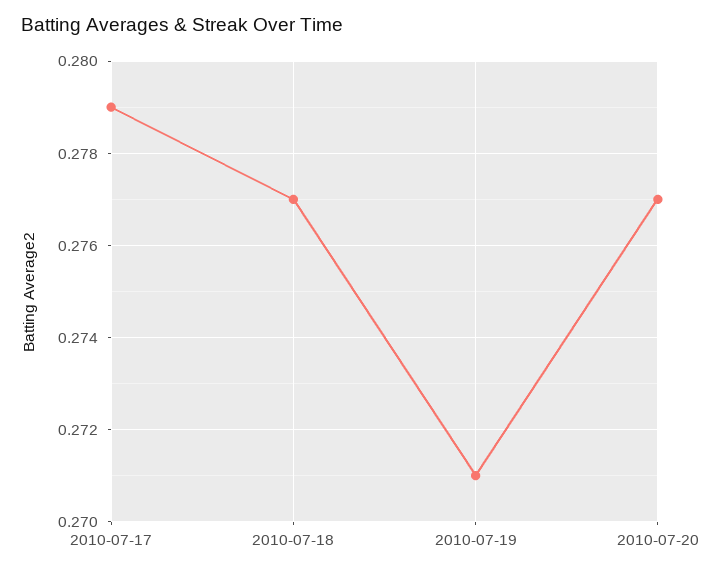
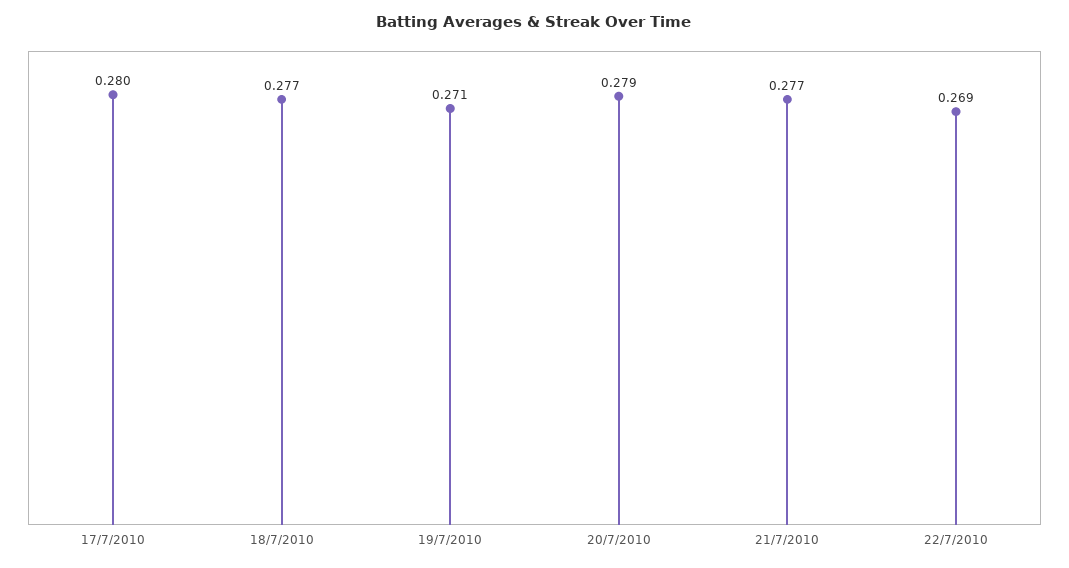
2010-07-17: 0.279 -> 0.28
2010-07-20: 0.277 -> 0.279
21/7/2010: none -> 0.277
22/7/2010: none -> 0.269

